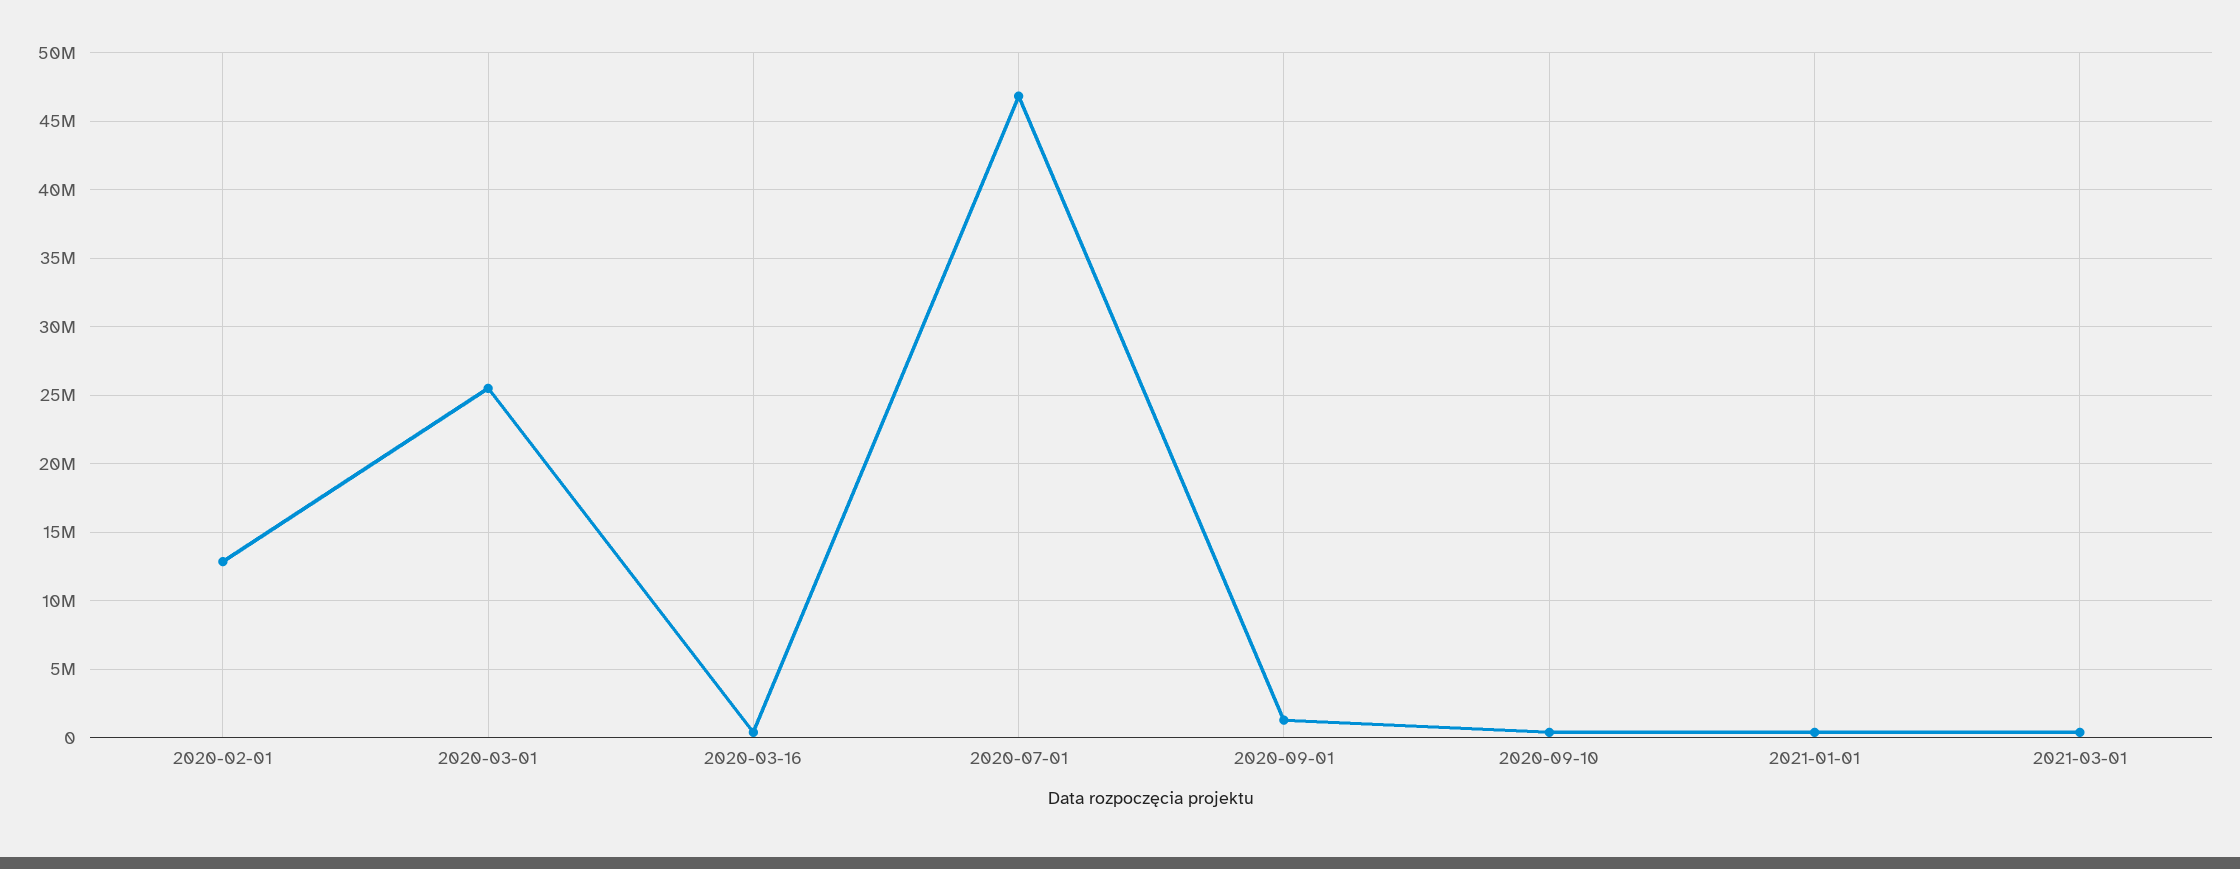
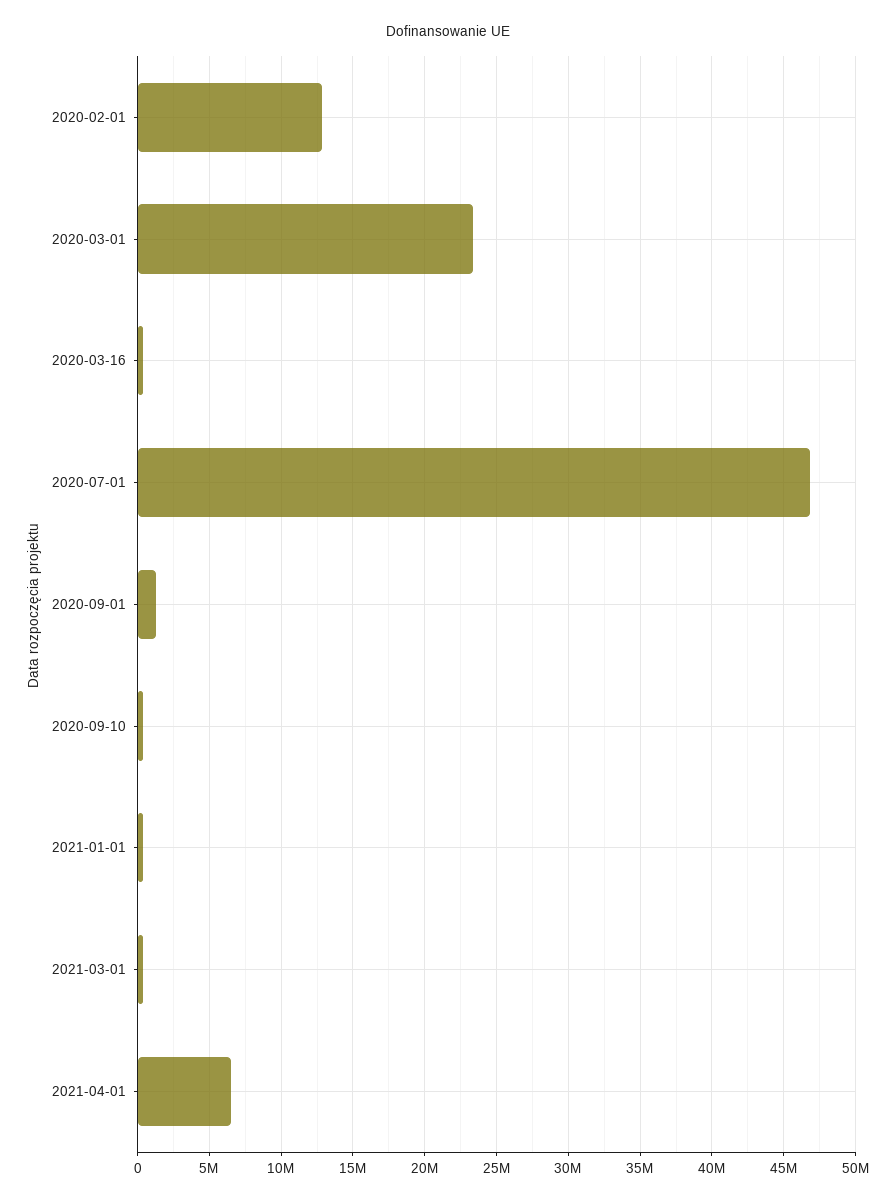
2020-03-01: 25500000 -> 23500000
2021-04-01: none -> 6500000

